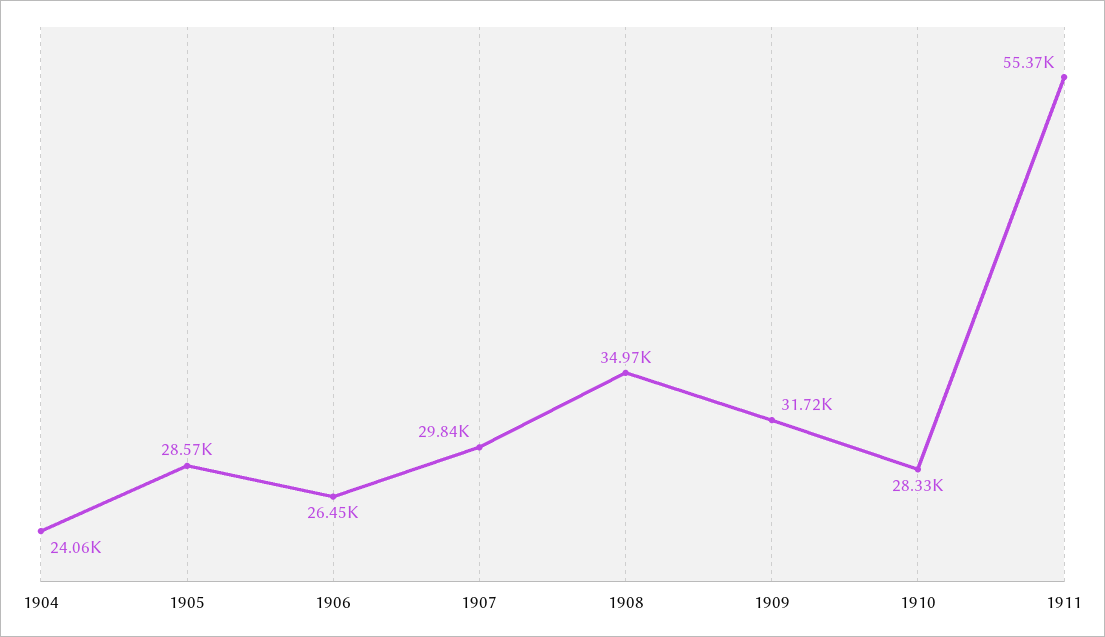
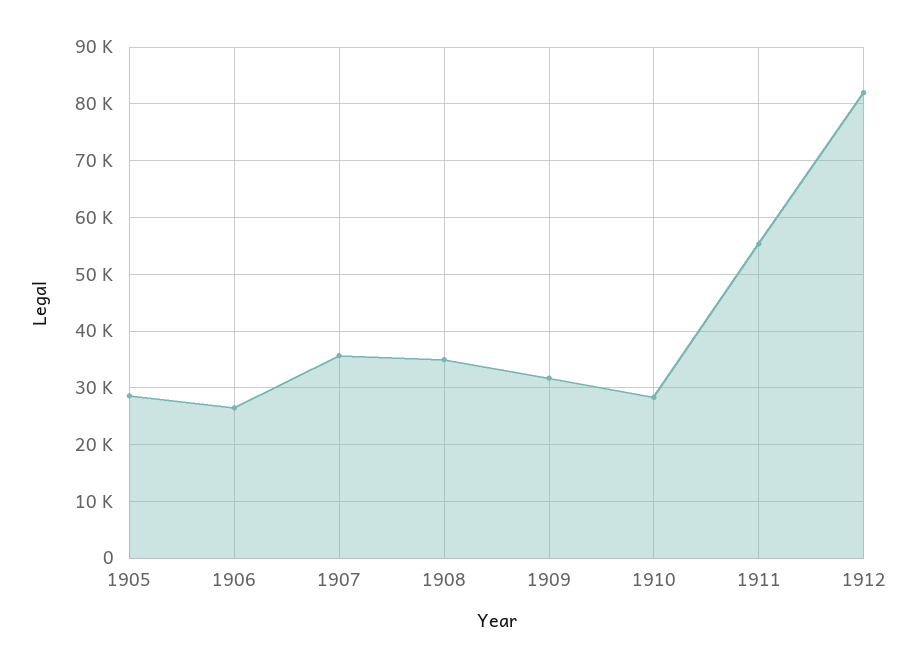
1904: 24060 -> none
1907: 29840 -> 36000
1912: none -> 82000

